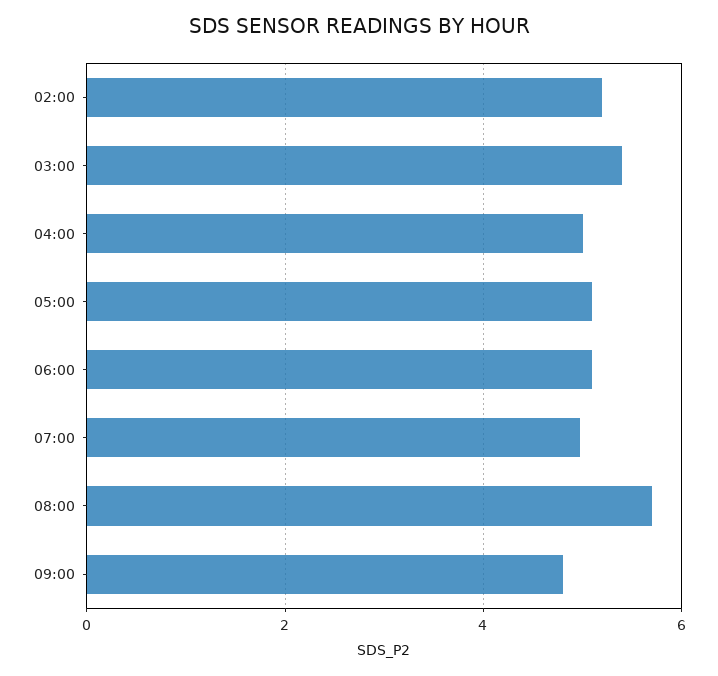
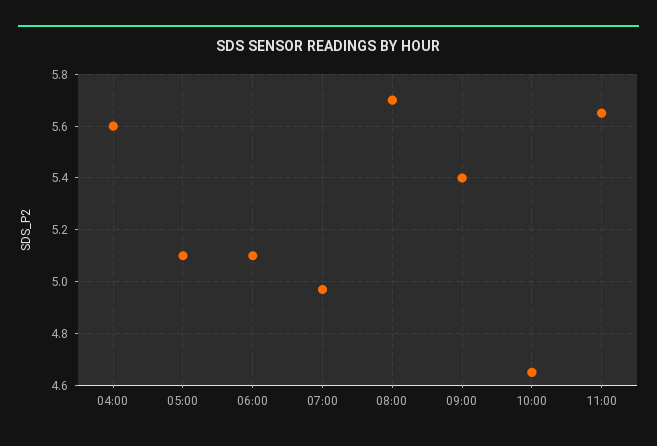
02:00: 5.2 -> none
03:00: 5.4 -> none
04:00: 5 -> 5.6
09:00: 4.8 -> 5.4
10:00: none -> 4.65
11:00: none -> 5.65

